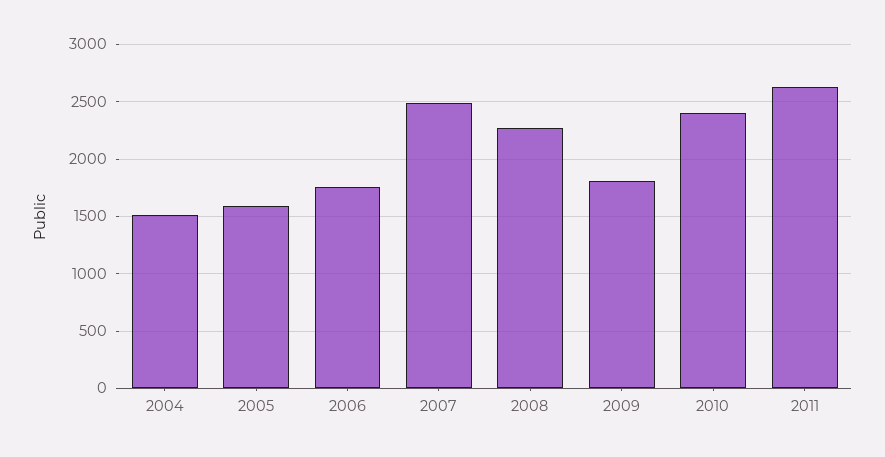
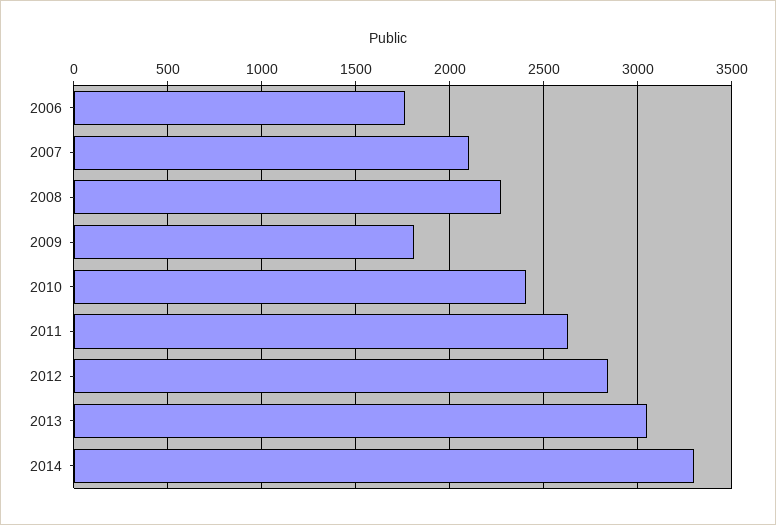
2004: 1500 -> none
2005: 1600 -> none
2007: 2500 -> 2100
2012: none -> 2850
2013: none -> 3050
2014: none -> 3300

